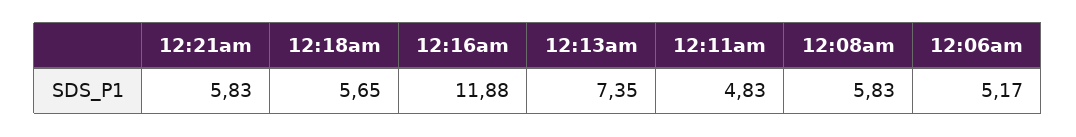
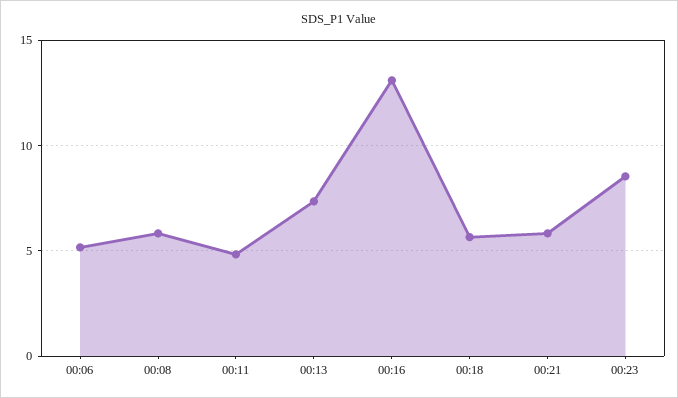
12:16am: 11.88 -> 13
00:23: none -> 8.5

